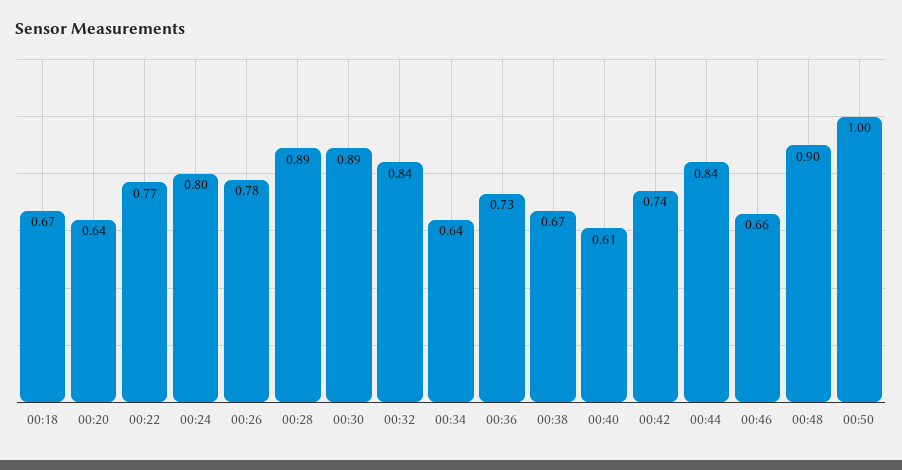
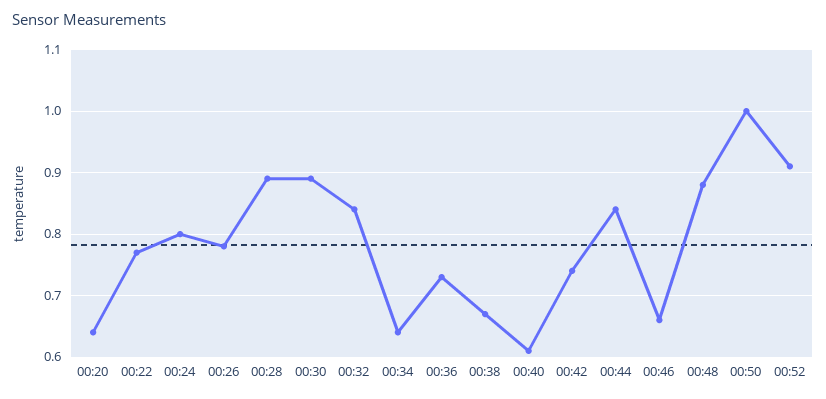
00:18: 0.67 -> none
00:48: 0.9 -> 0.88
00:52: none -> 0.91

